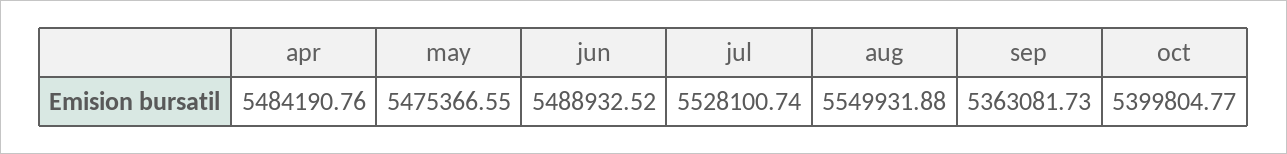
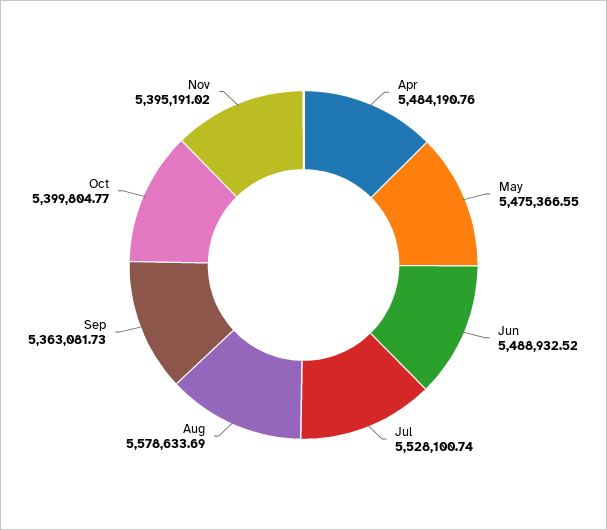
aug: 5549931.88 -> 5578633.69
Nov: none -> 5395191.02

